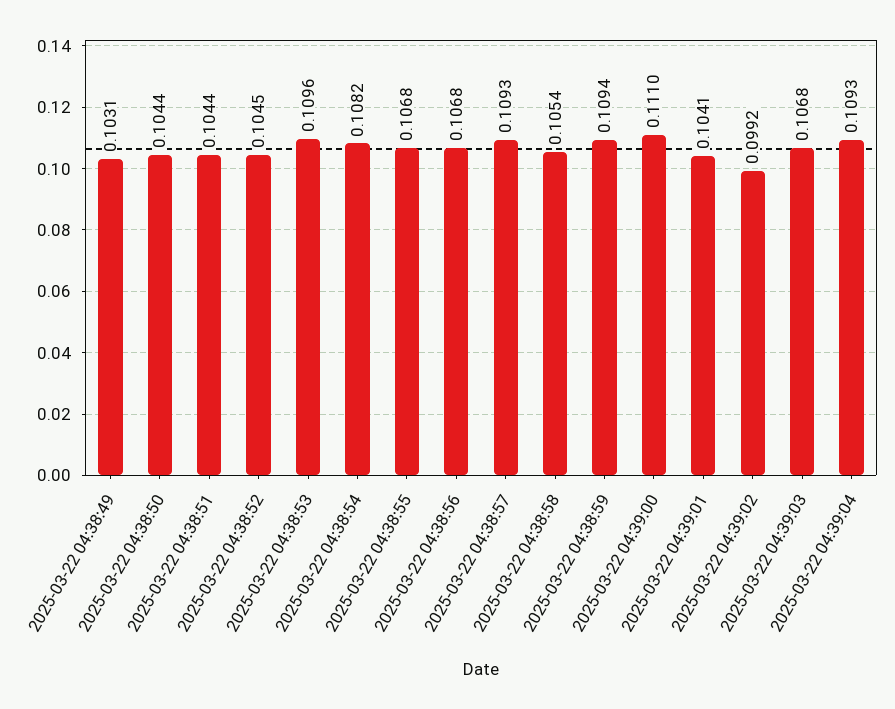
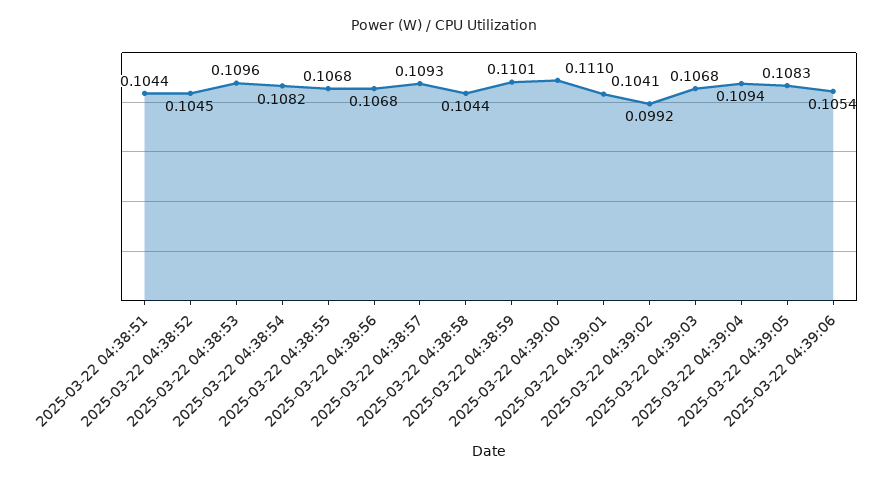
2025-03-22 04:38:49: 0.1031 -> none
2025-03-22 04:38:50: 0.1044 -> none
2025-03-22 04:38:58: 0.1054 -> 0.1044
2025-03-22 04:38:59: 0.1094 -> 0.1101
2025-03-22 04:39:04: 0.1093 -> 0.1094
2025-03-22 04:39:05: none -> 0.1083
2025-03-22 04:39:06: none -> 0.1054

